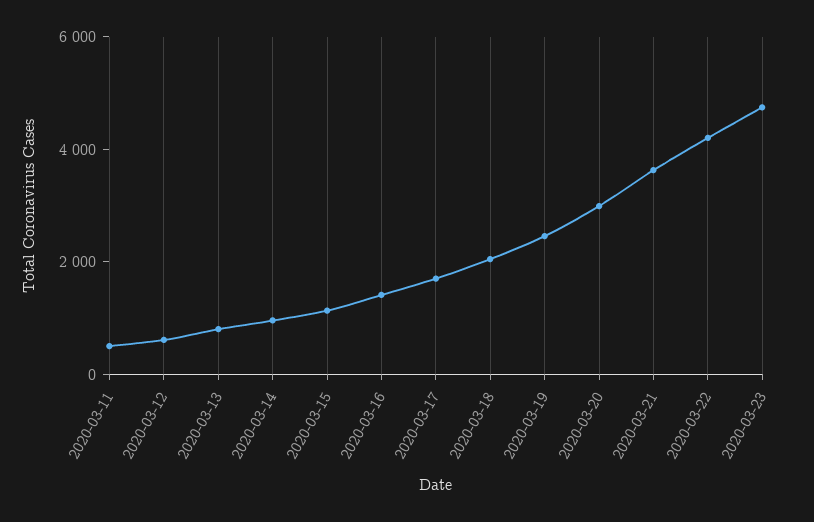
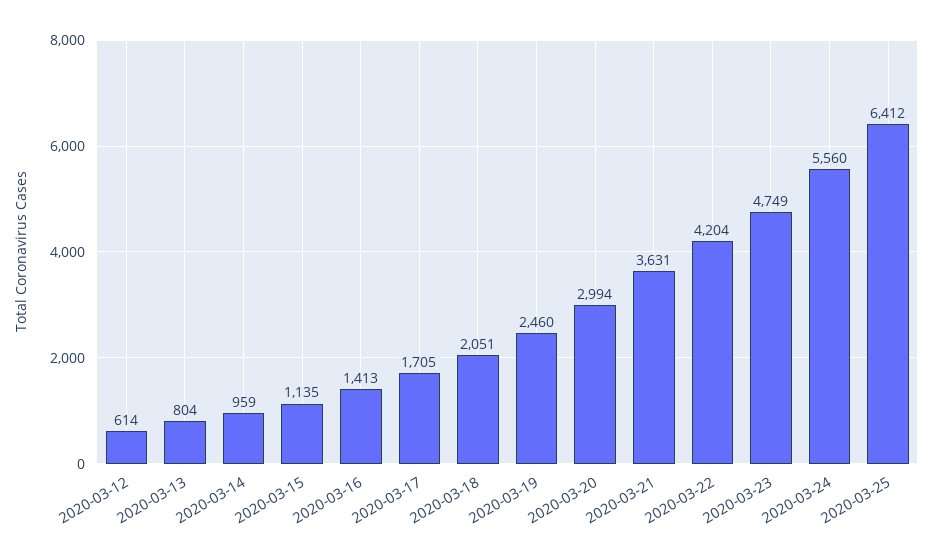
2020-03-11: 500 -> none
2020-03-24: none -> 5560
2020-03-25: none -> 6412

